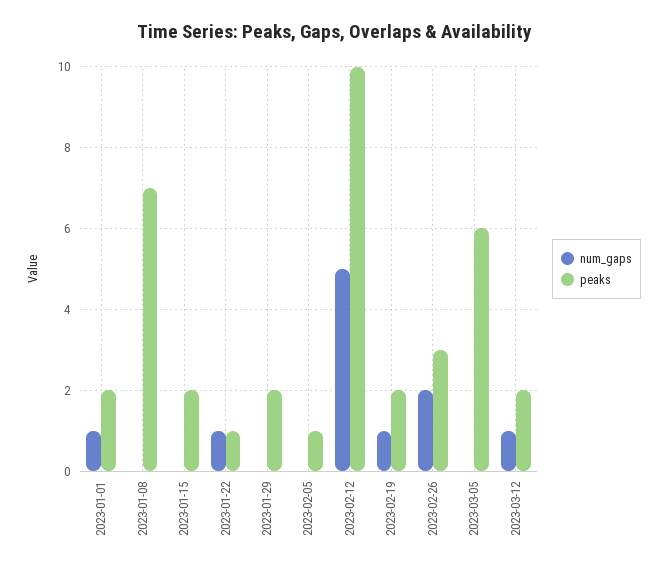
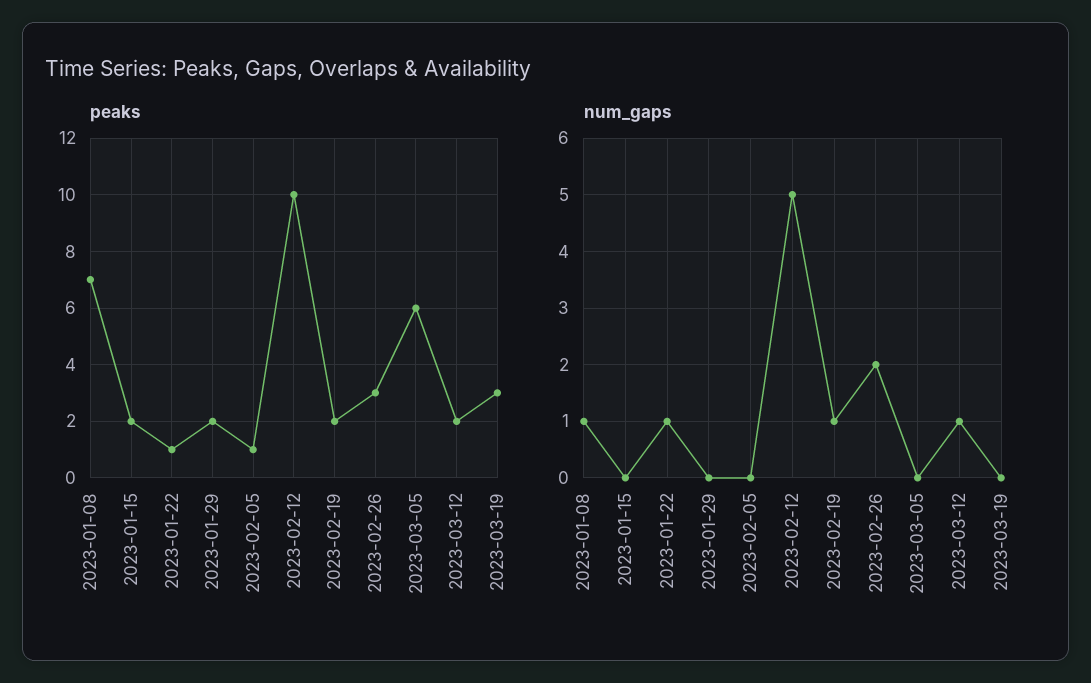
num_gaps, 2023-01-01: 1 -> none
peaks, 2023-01-01: 2 -> none
num_gaps, 2023-01-08: 0 -> 1
peaks, 2023-03-19: none -> 3
num_gaps, 2023-03-19: none -> 0

